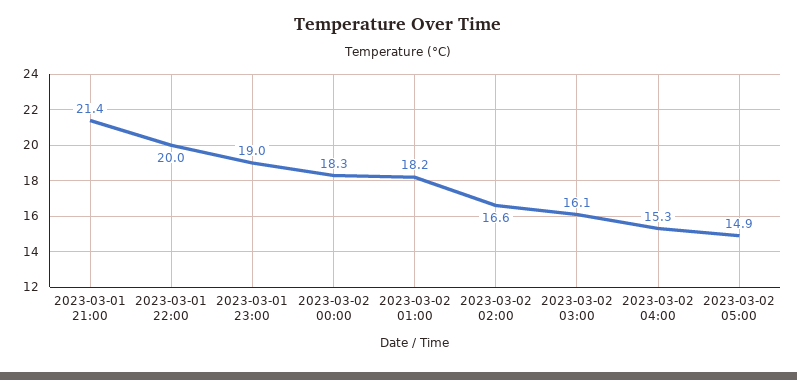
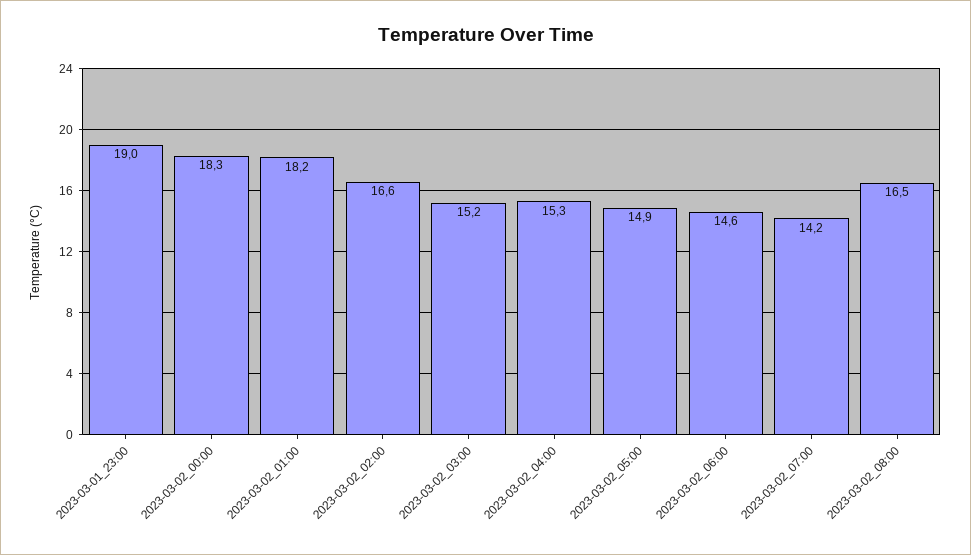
2023-03-01 21:00: 21.4 -> none
2023-03-01 22:00: 20 -> none
2023-03-02 03:00: 16.1 -> 15.2
2023-03-02_06:00: none -> 14.6
2023-03-02_07:00: none -> 14.2
2023-03-02_08:00: none -> 16.5

